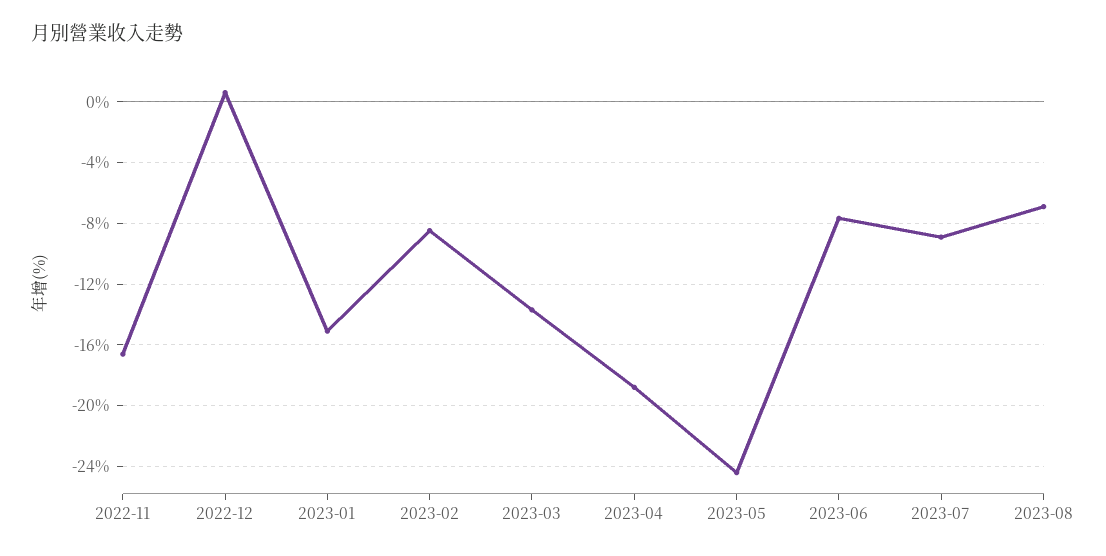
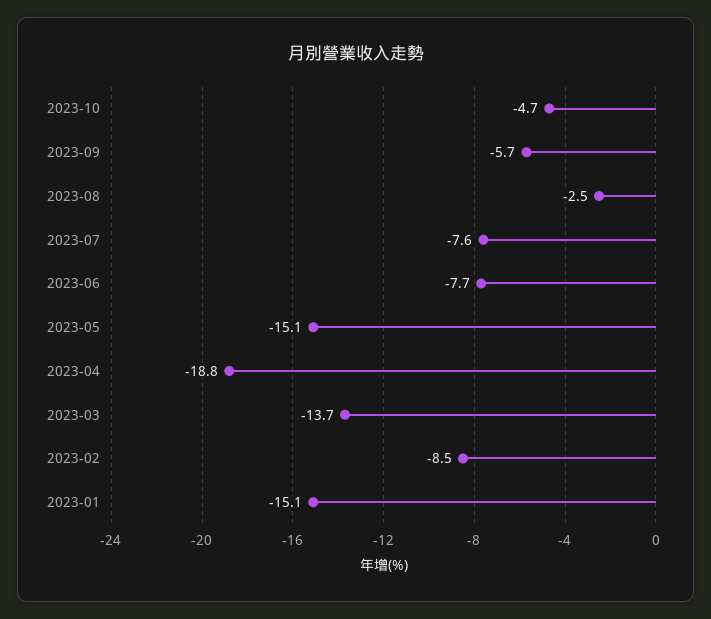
2022-11: -16.5 -> none
2022-12: 0.5 -> none
2023-05: -24.5 -> -15.1
2023-07: -9 -> -7.6
2023-08: -7 -> -2.5
2023-10: none -> -4.7
2023-09: none -> -5.7

